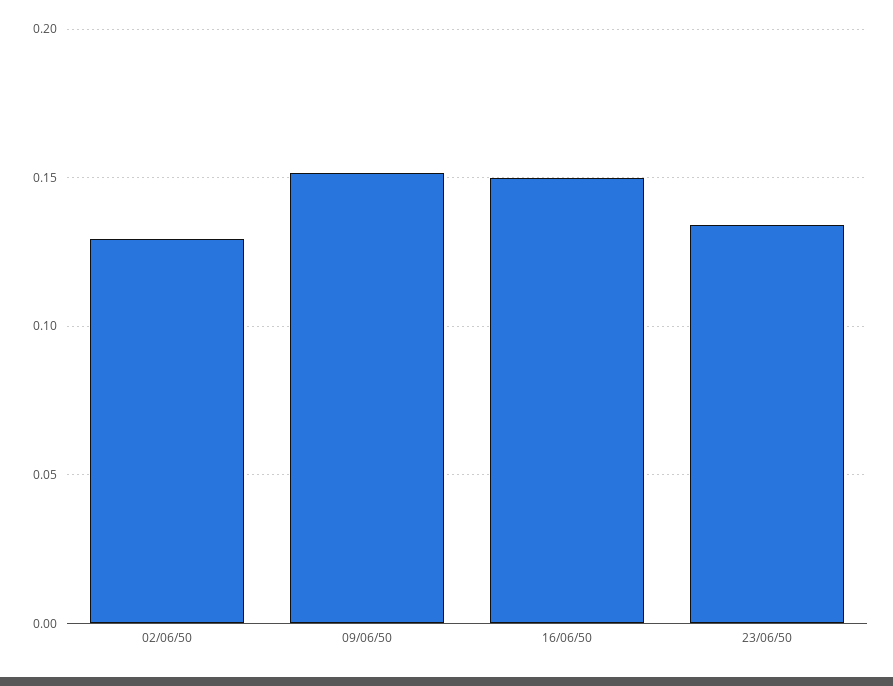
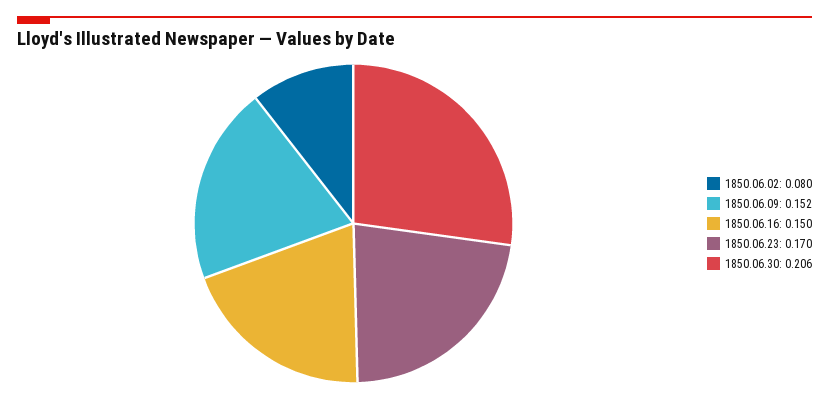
02/06/50: 0.13 -> 0.08
23/06/50: 0.135 -> 0.17
1850.06.30: none -> 0.206

